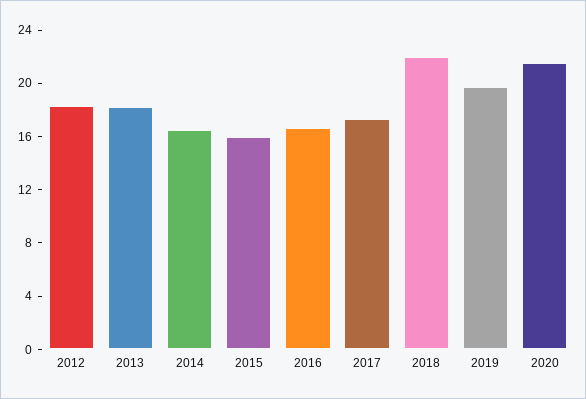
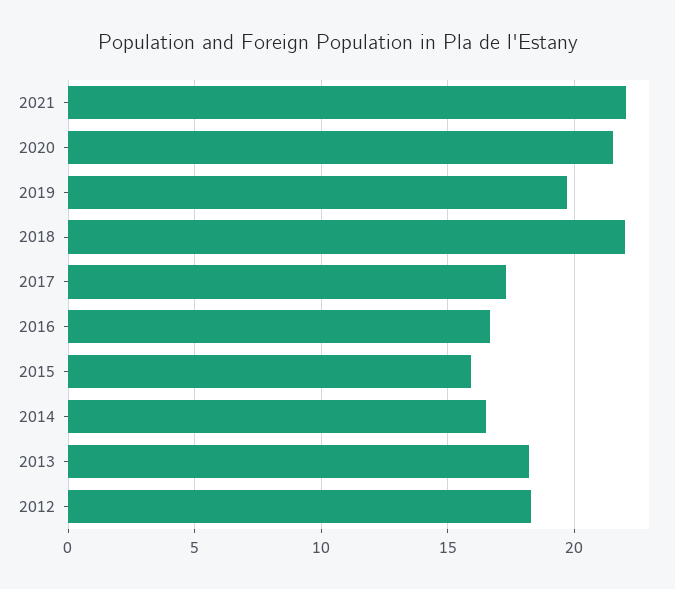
2021: none -> 22

